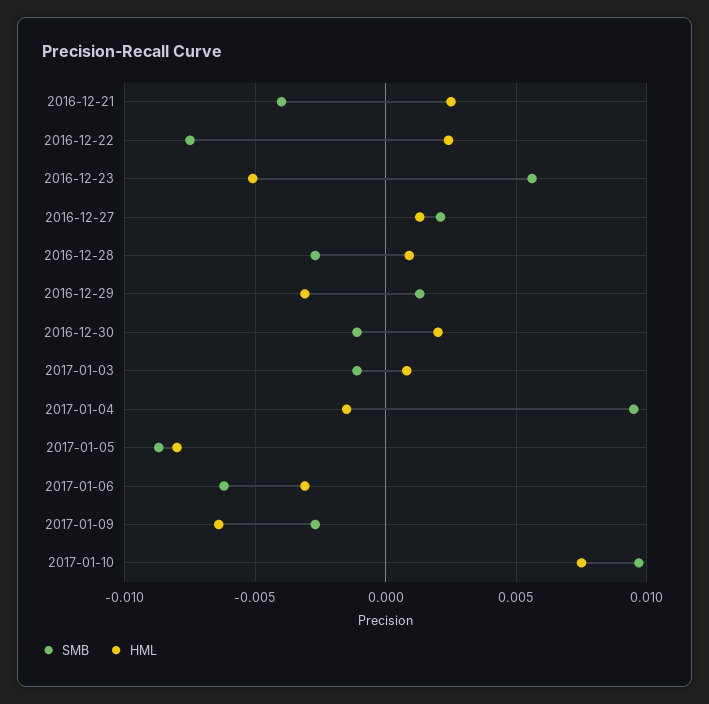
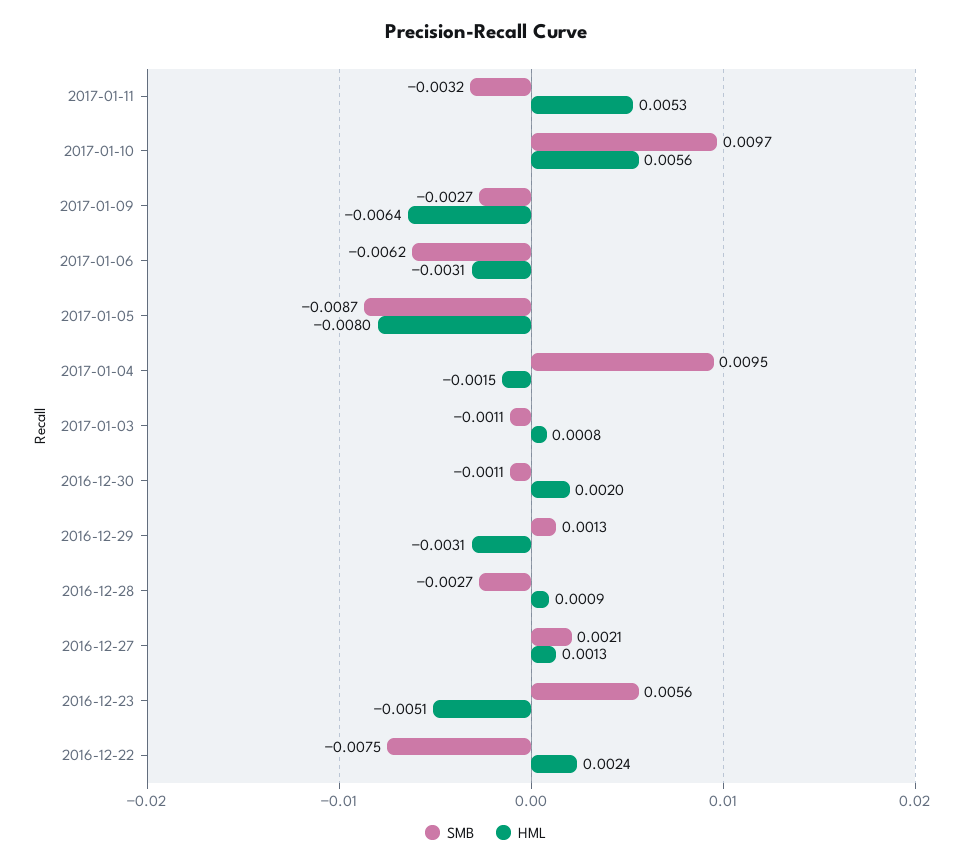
SMB, 2016-12-21: -0.004 -> none
HML, 2016-12-21: 0.0025 -> none
HML, 2017-01-10: 0.0075 -> 0.0056
SMB, 2017-01-11: none -> -0.0032
HML, 2017-01-11: none -> 0.0053

